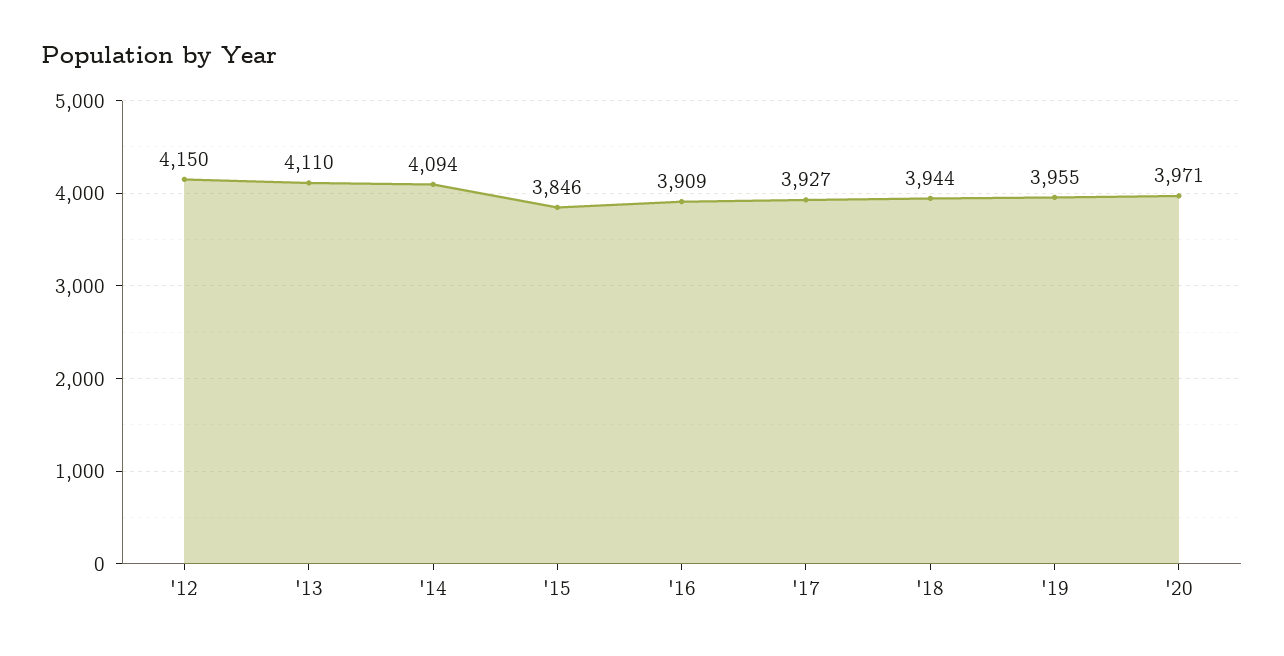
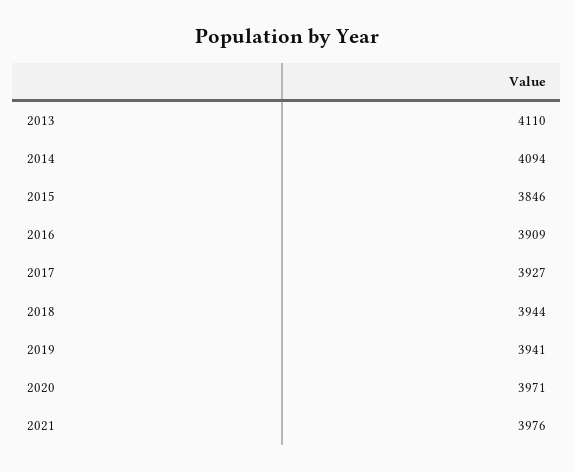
'12: 4150 -> none
'19: 3955 -> 3941
2021: none -> 3976

